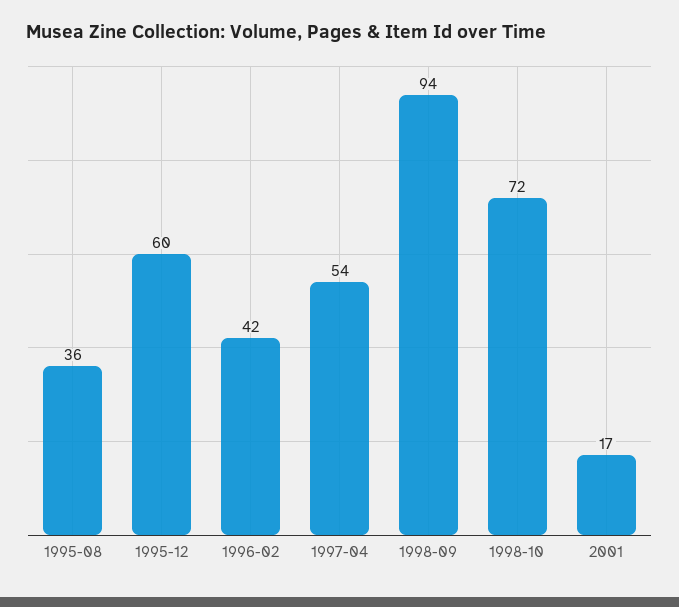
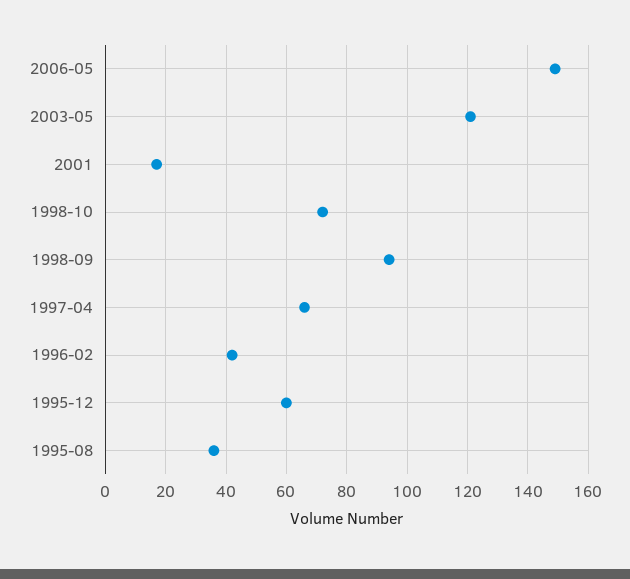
1997-04: 54 -> 65
2006-05: none -> 150
2003-05: none -> 120

